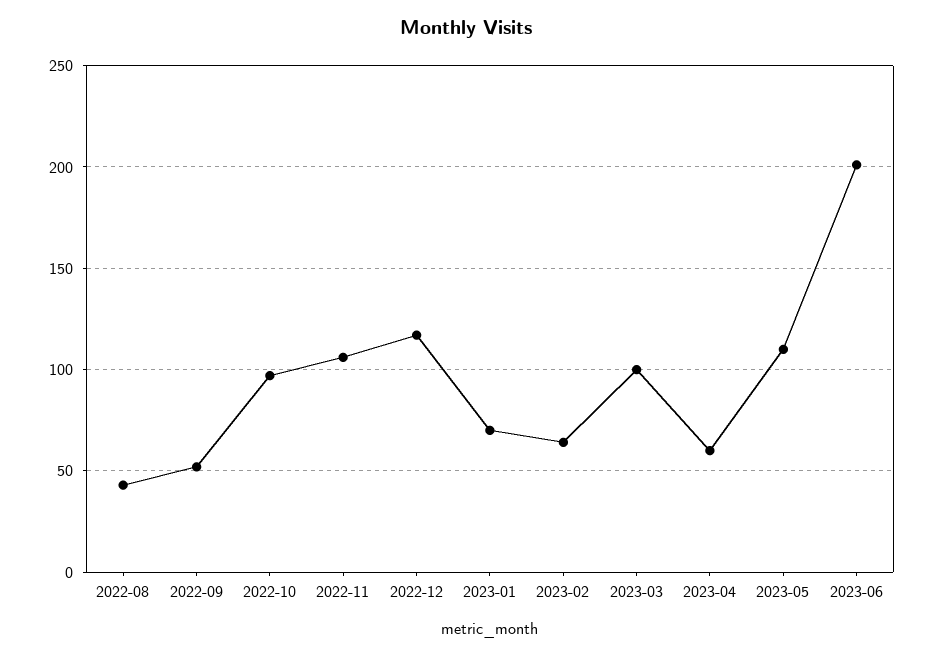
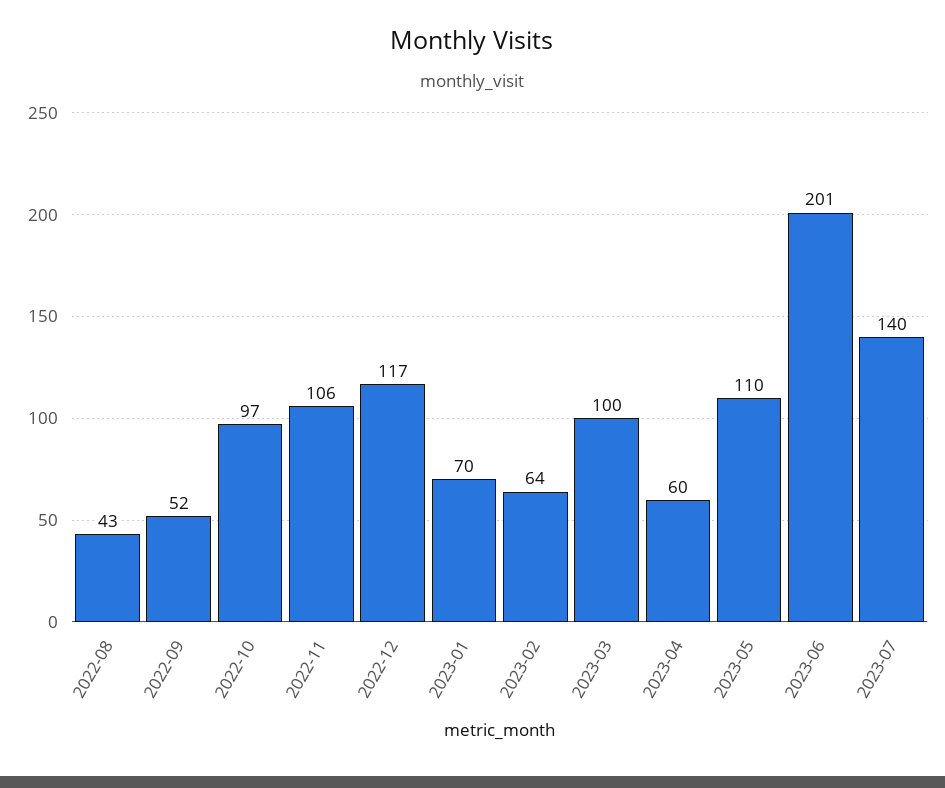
2023-07: none -> 140

